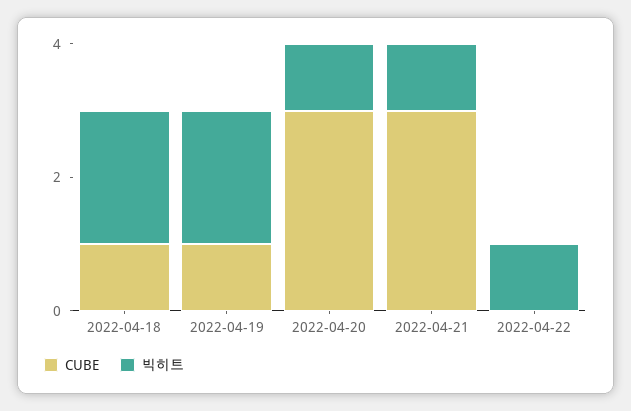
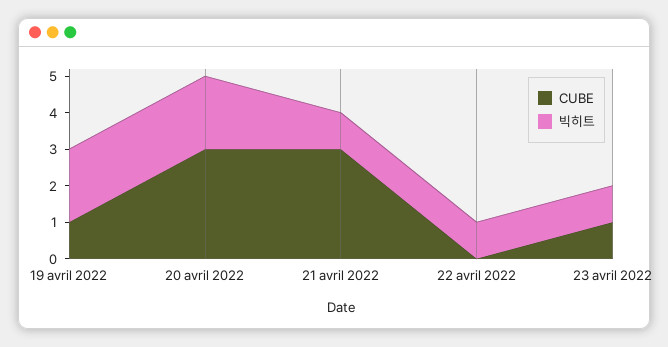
CUBE, 2022-04-18: 1 -> none
빅히트, 2022-04-18: 2 -> none
빅히트, 2022-04-20: 1 -> 2
CUBE, 23 avril 2022: none -> 1
빅히트, 23 avril 2022: none -> 1

